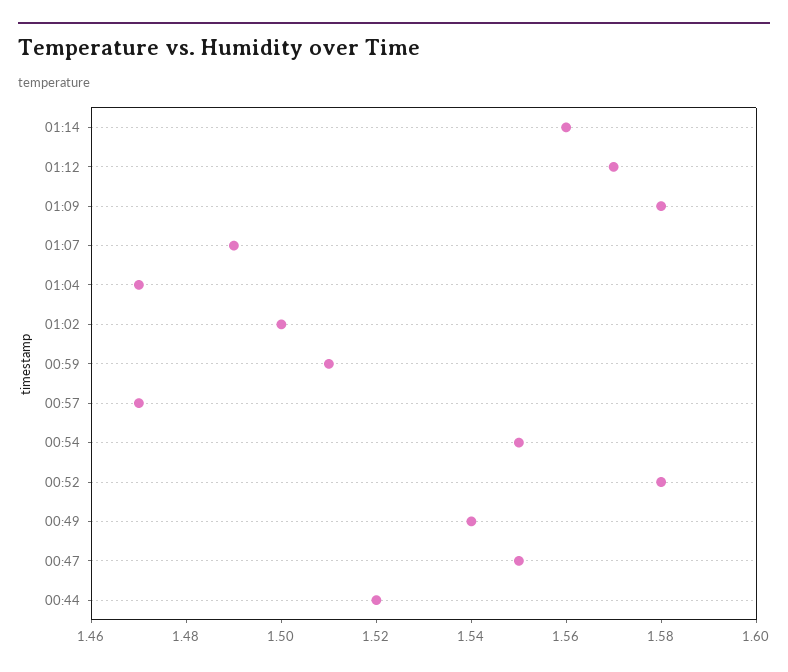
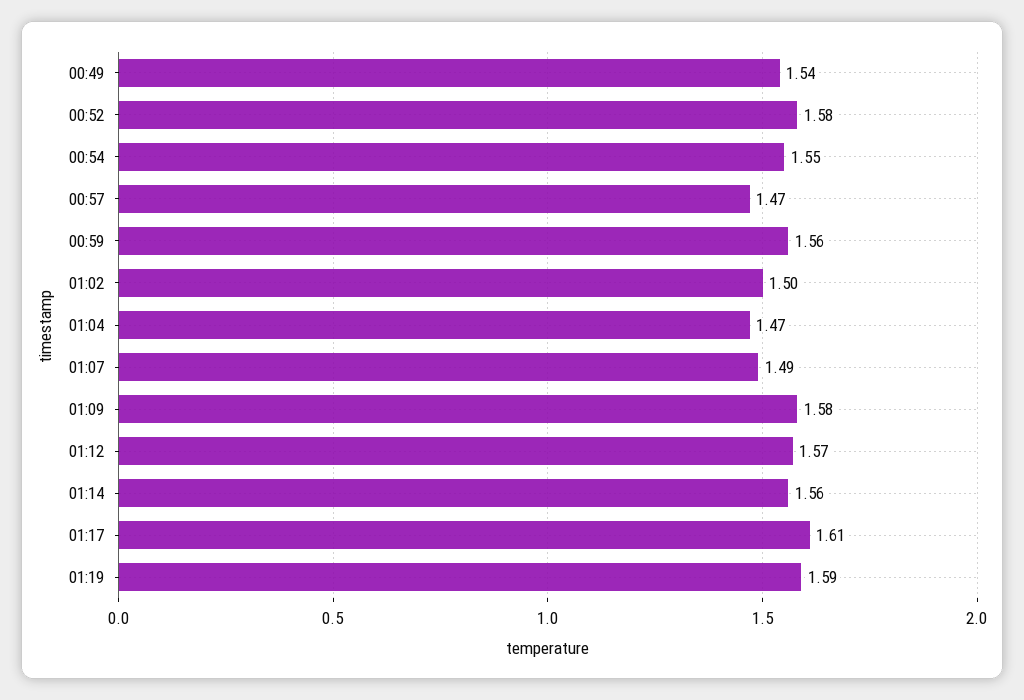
00:59: 1.51 -> 1.56
00:47: 1.55 -> none
00:44: 1.52 -> none
01:17: none -> 1.61
01:19: none -> 1.59

